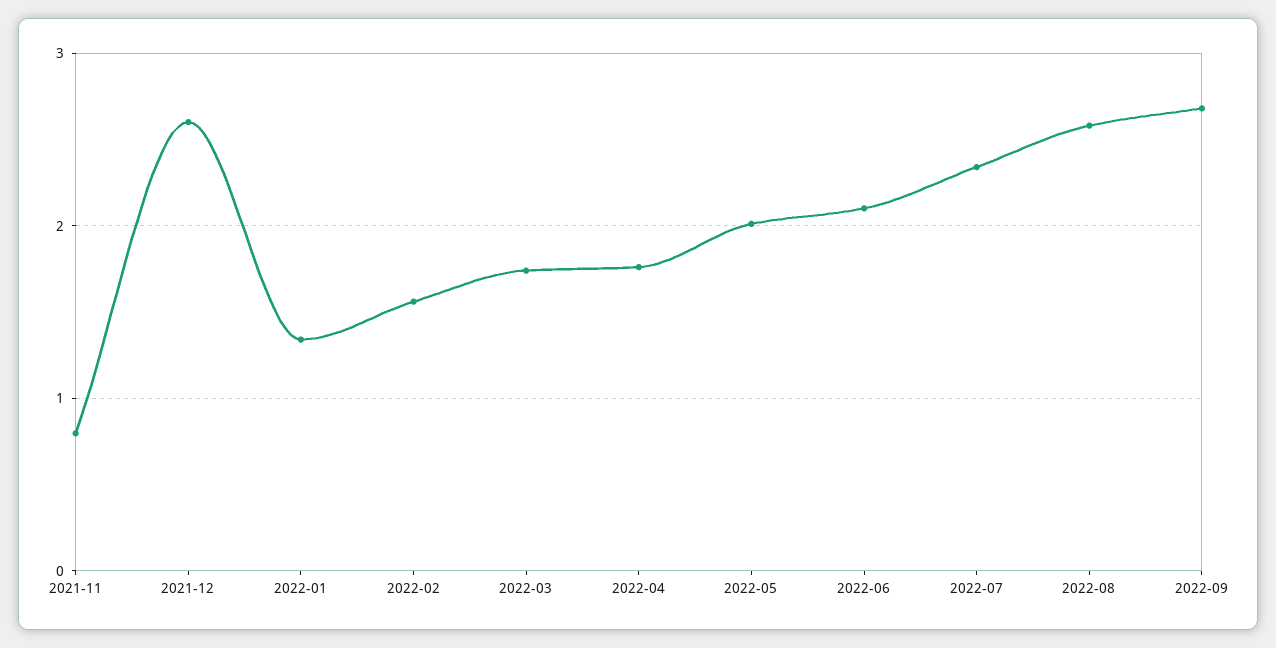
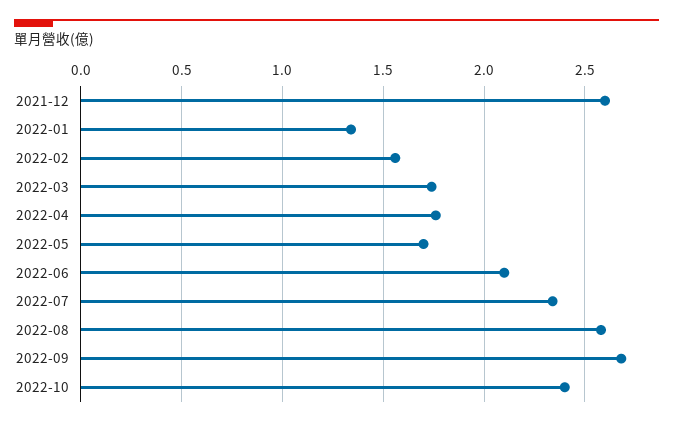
2021-11: 0.8 -> none
2022-05: 2 -> 1.7
2022-10: none -> 2.4

